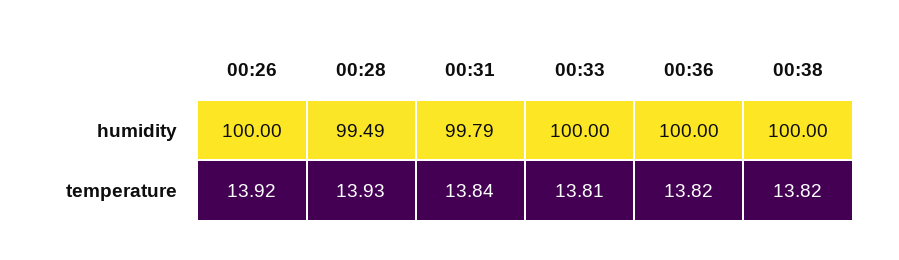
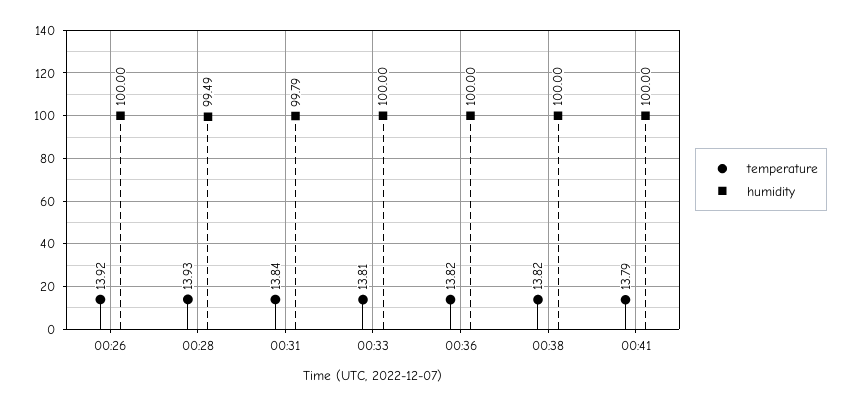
temperature, 00:41: none -> 13.79
humidity, 00:41: none -> 100

